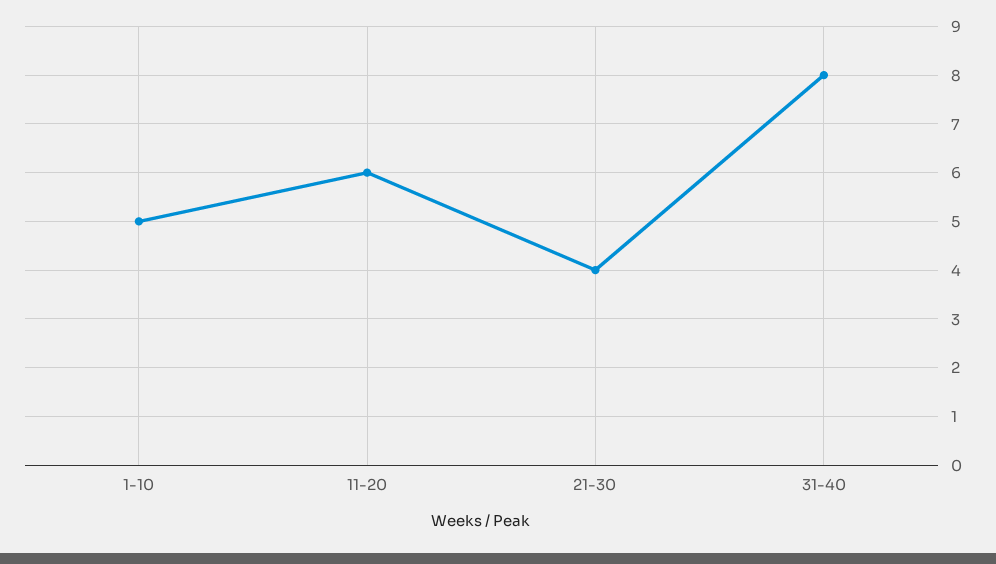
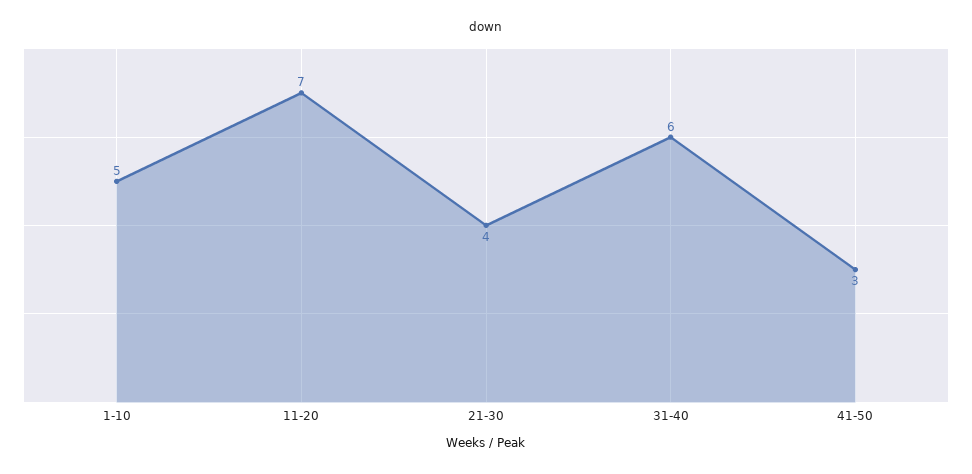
11-20: 6 -> 7
31-40: 8 -> 6
41-50: none -> 3

